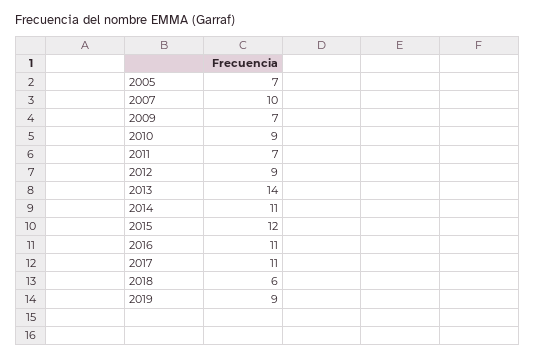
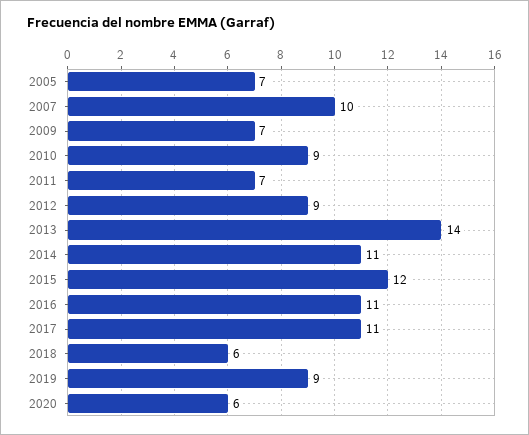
2020: none -> 6

